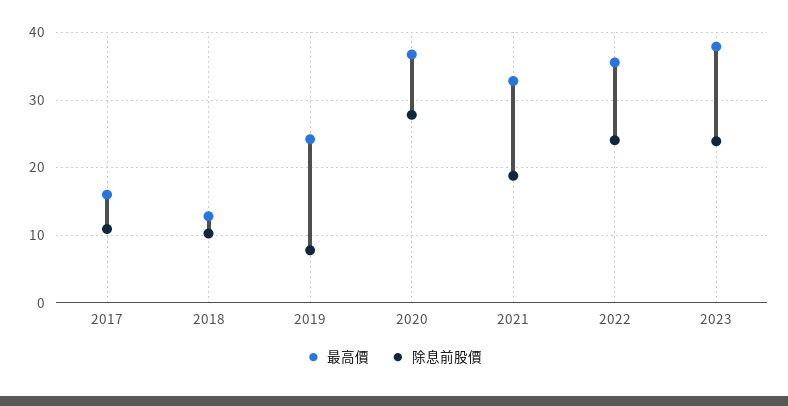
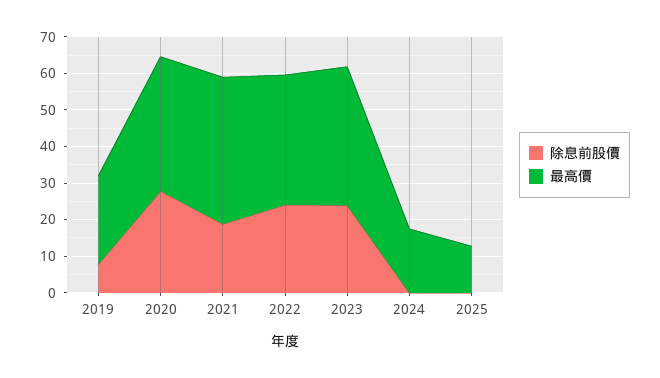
最高價, 2017: 16 -> none
除息前股價, 2017: 11 -> none
最高價, 2018: 13 -> none
除息前股價, 2018: 10 -> none
最高價, 2021: 33 -> 40
除息前股價, 2024: none -> 0
最高價, 2024: none -> 17.5
除息前股價, 2025: none -> 0
最高價, 2025: none -> 12.5

